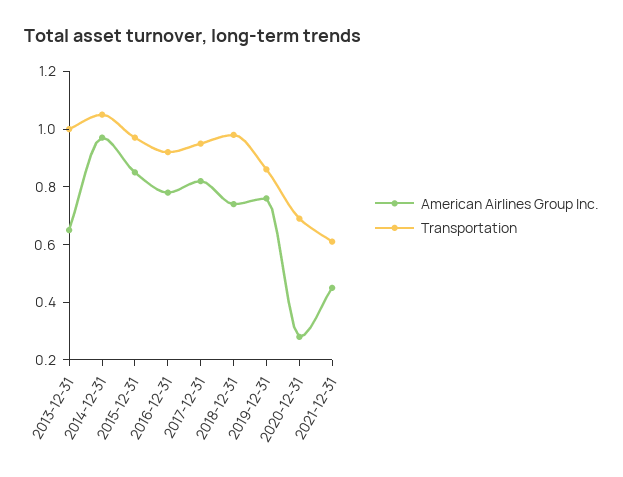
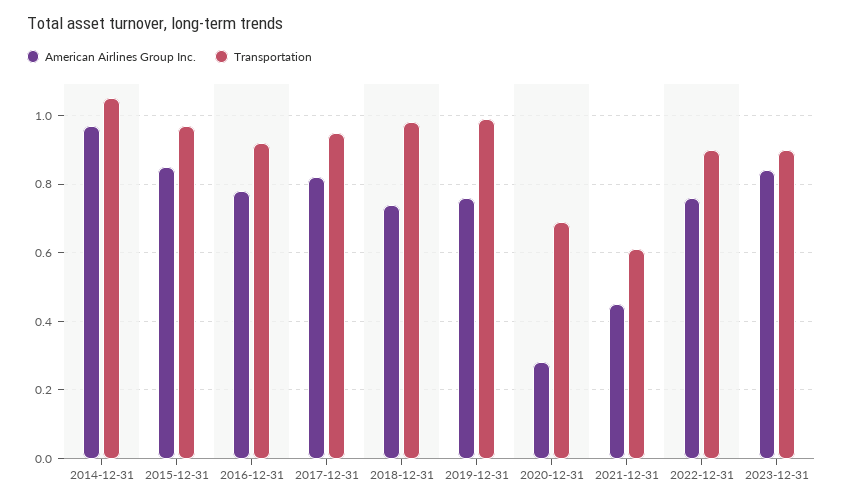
American Airlines Group Inc., 2013-12-31: 0.65 -> none
Transportation, 2013-12-31: 1 -> none
Transportation, 2019-12-31: 0.85 -> 1
American Airlines Group Inc., 2022-12-31: none -> 0.75
Transportation, 2022-12-31: none -> 0.9
American Airlines Group Inc., 2023-12-31: none -> 0.85
Transportation, 2023-12-31: none -> 0.9

